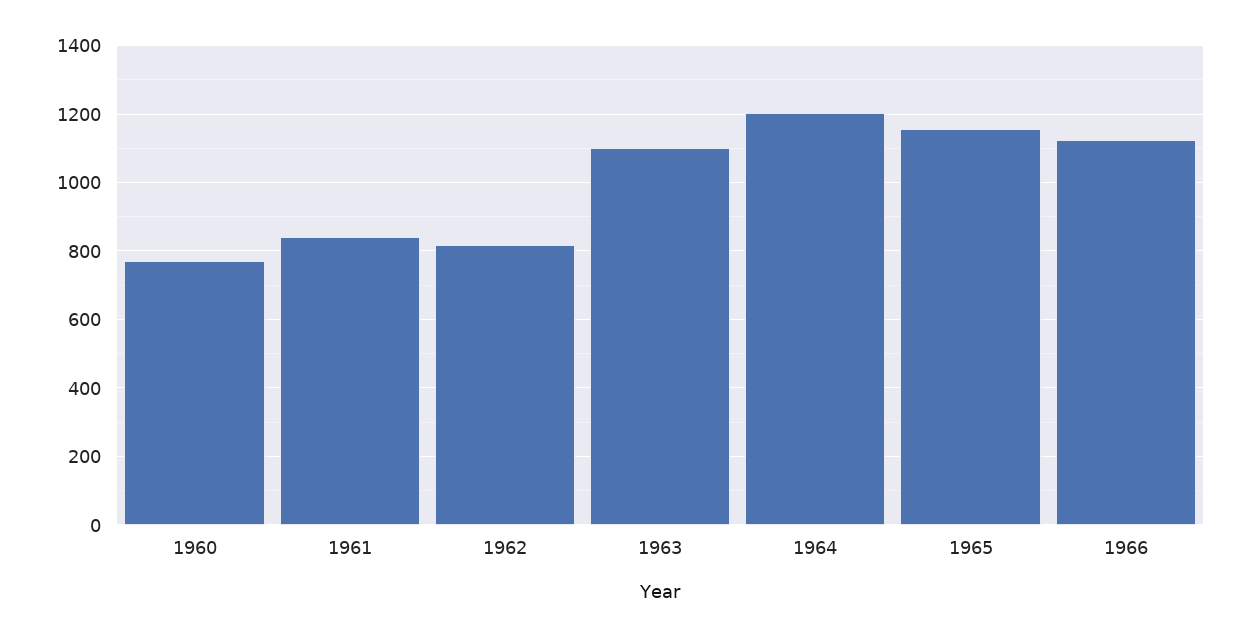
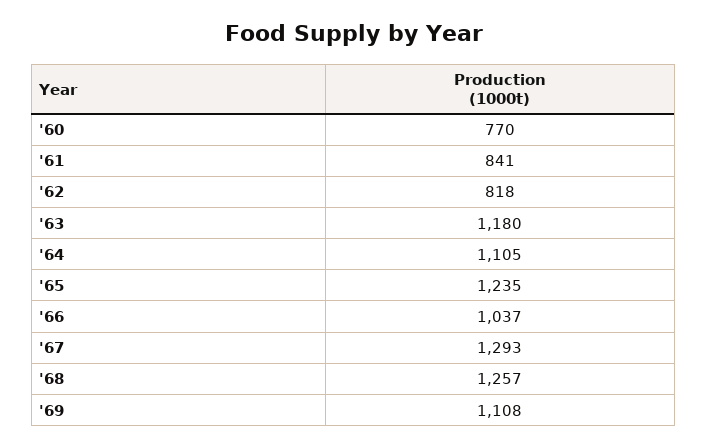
1963: 1100 -> 1180
1964: 1200 -> 1105
1965: 1160 -> 1235
1966: 1120 -> 1037
'67: none -> 1293
'68: none -> 1257
'69: none -> 1108

